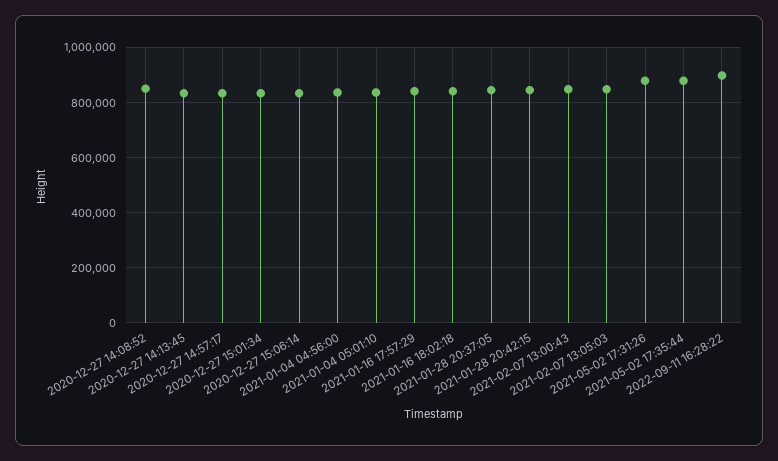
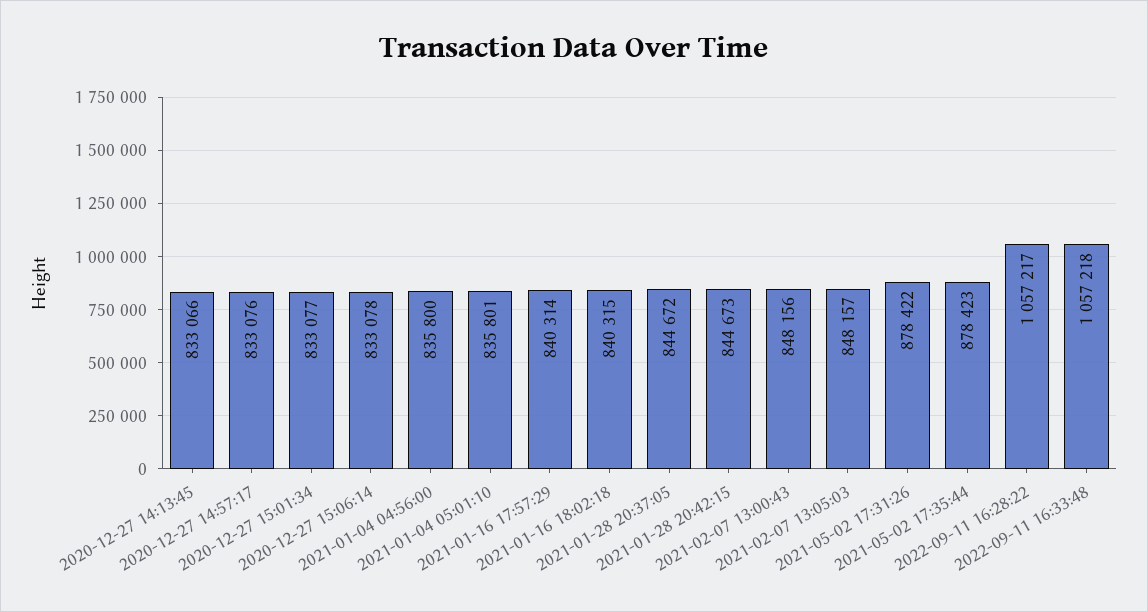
2020-12-27 14:08:52: 850000 -> none
2022-09-11 16:28:22: 900000 -> 1057217
2022-09-11 16:33:48: none -> 1057218

